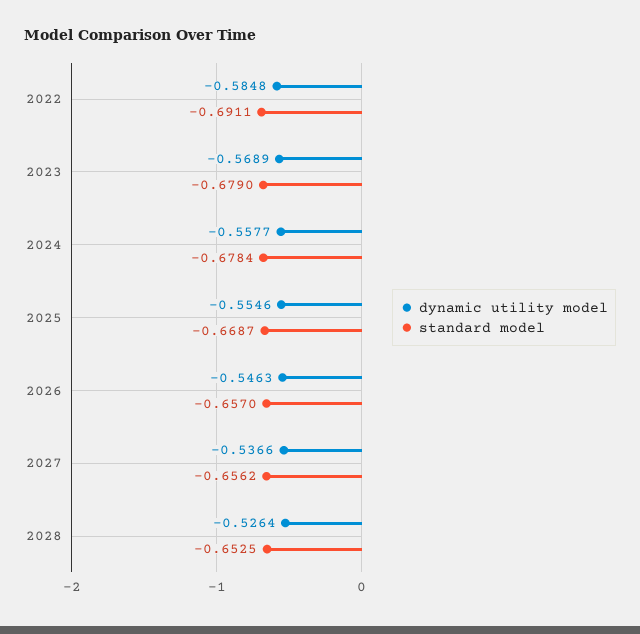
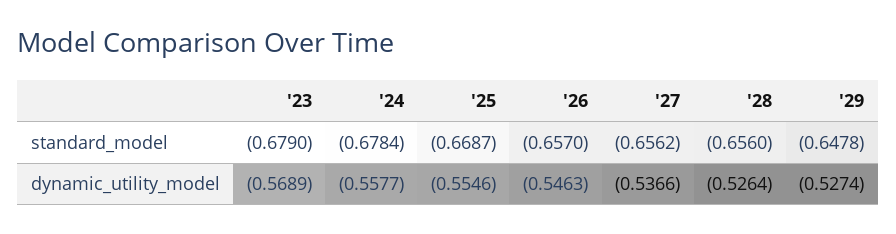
dynamic utility model, 2022: -0.5848 -> none
standard model, 2022: -0.6911 -> none
standard model, 2028: -0.6525 -> -0.656
standard model, '29: none -> -0.6478
dynamic utility model, '29: none -> -0.5274

